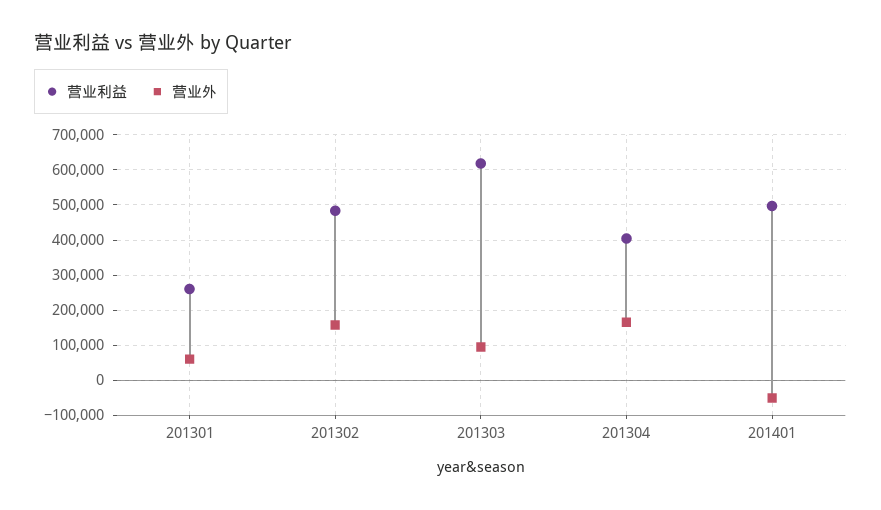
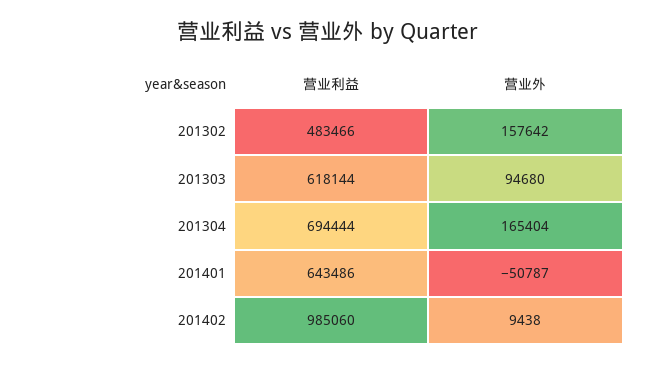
营业利益, 201301: 260000 -> none
营业外, 201301: 60000 -> none
营业利益, 201304: 400000 -> 694444
营业利益, 201401: 500000 -> 643486
营业利益, 201402: none -> 985060
营业外, 201402: none -> 9438

